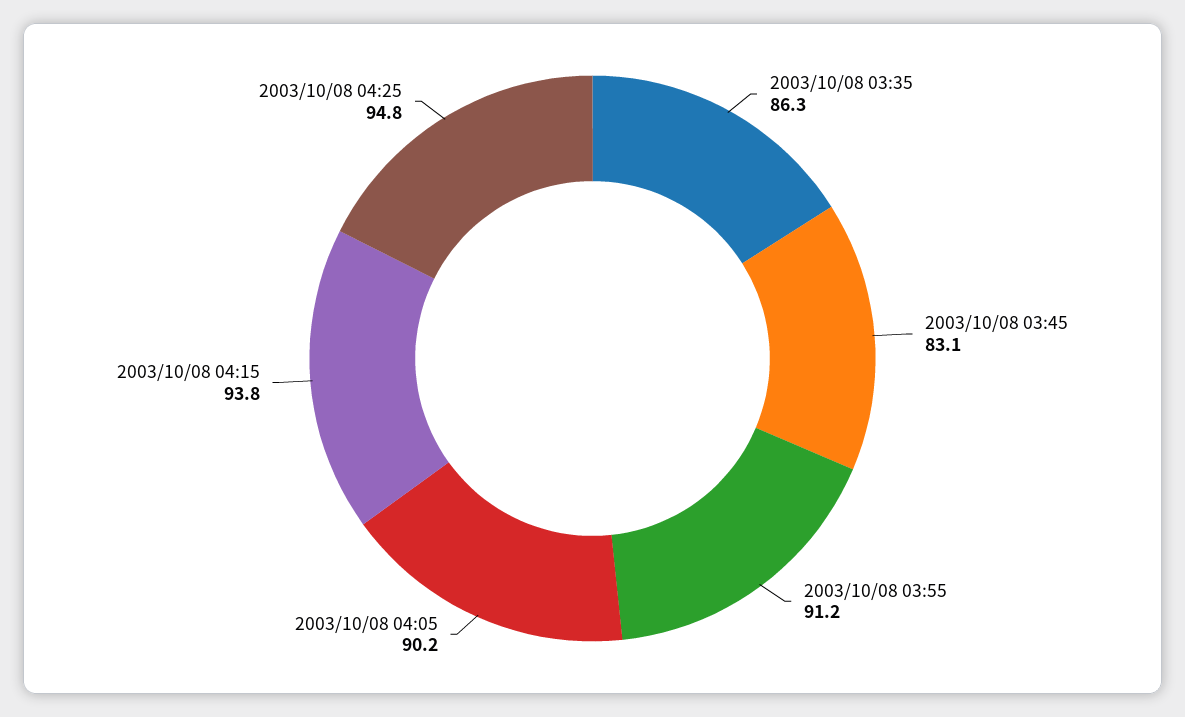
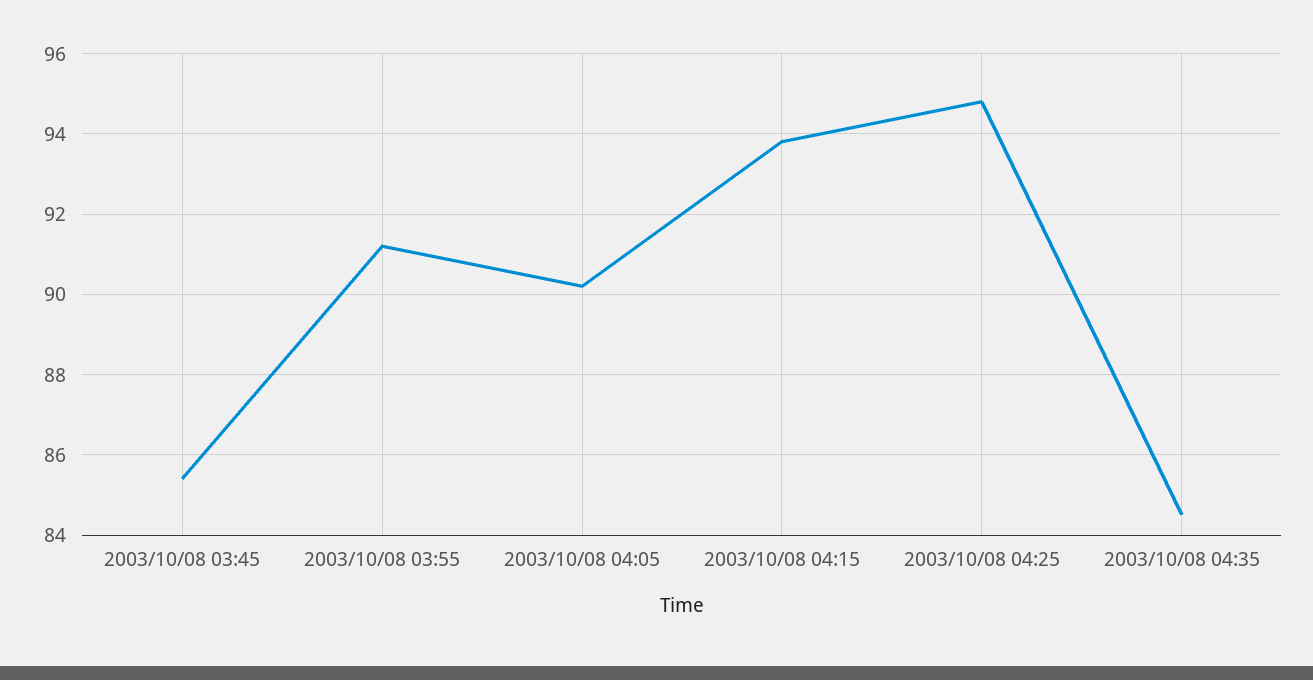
2003/10/08 03:35: 86.3 -> none
2003/10/08 03:45: 83.1 -> 85.5
2003/10/08 04:35: none -> 84.5

